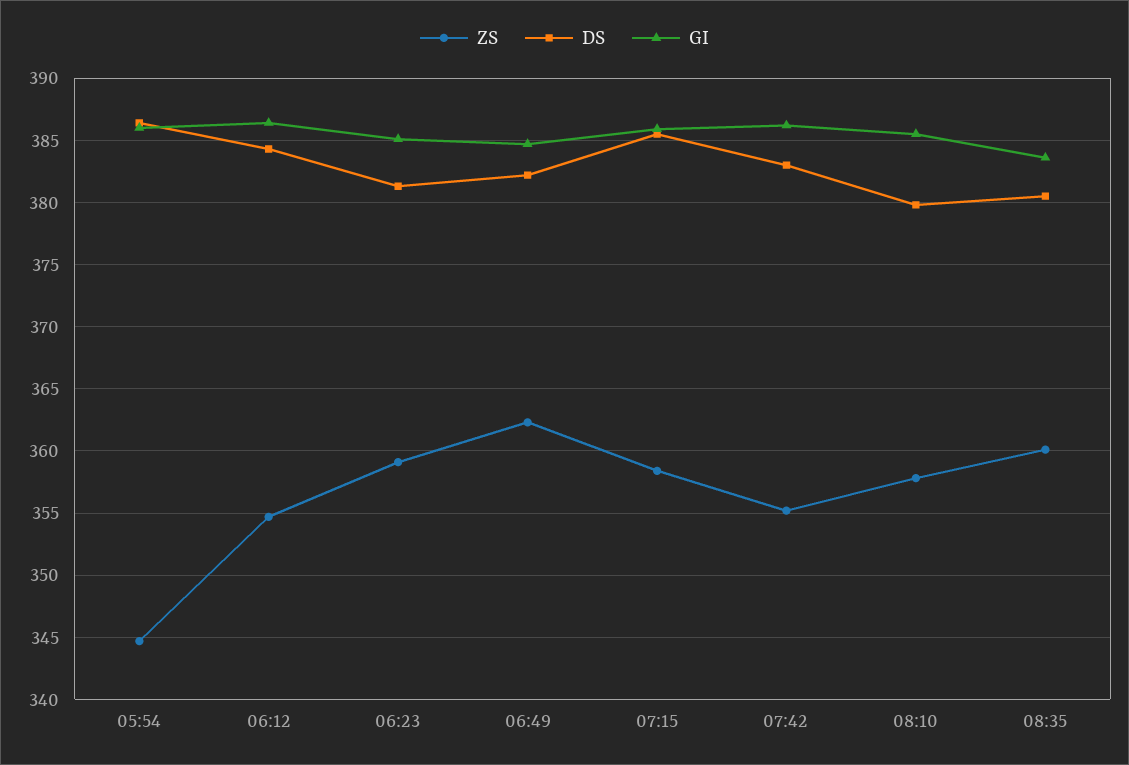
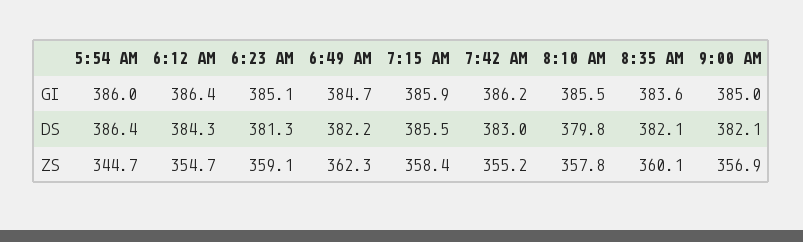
DS, 08:35: 380.5 -> 382.1
GI, 9:00 AM: none -> 385
DS, 9:00 AM: none -> 382.1
ZS, 9:00 AM: none -> 356.9

